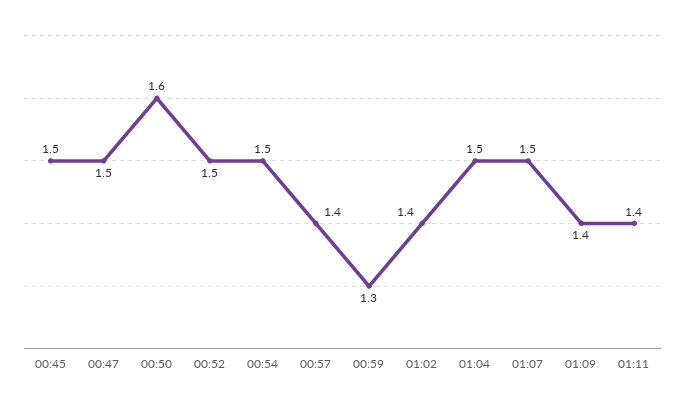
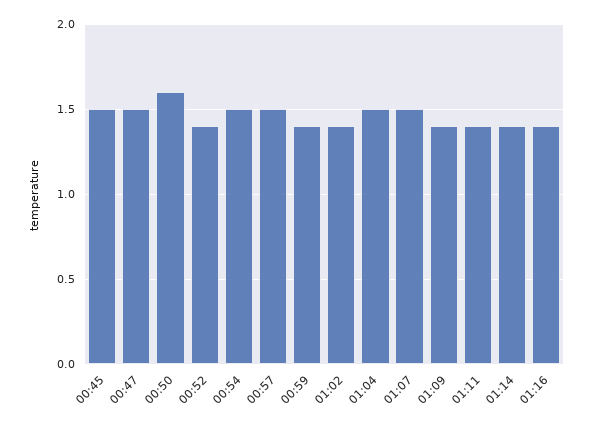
00:52: 1.5 -> 1.4
00:57: 1.4 -> 1.5
00:59: 1.3 -> 1.4
01:14: none -> 1.4
01:16: none -> 1.4

